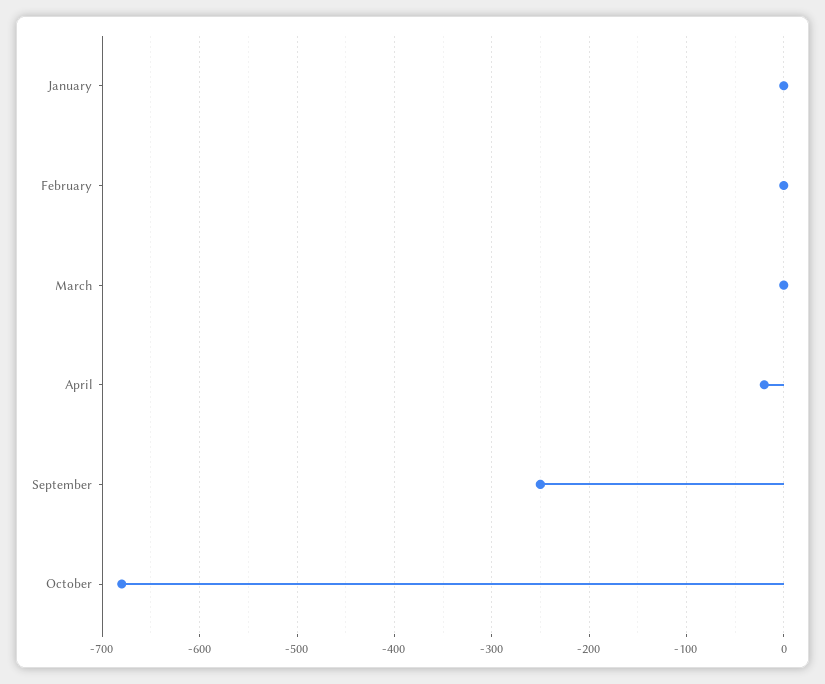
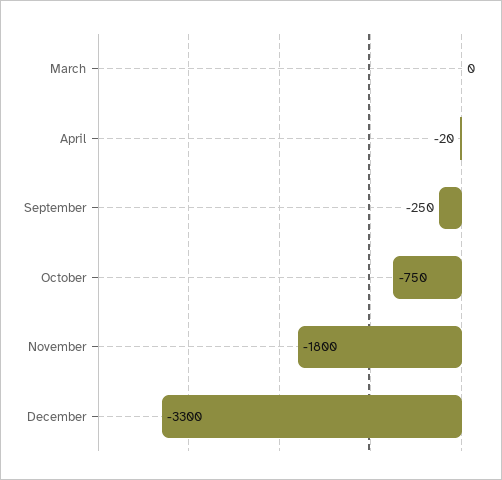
January: 0 -> none
February: 0 -> none
October: -680 -> -750
November: none -> -1800
December: none -> -3300

